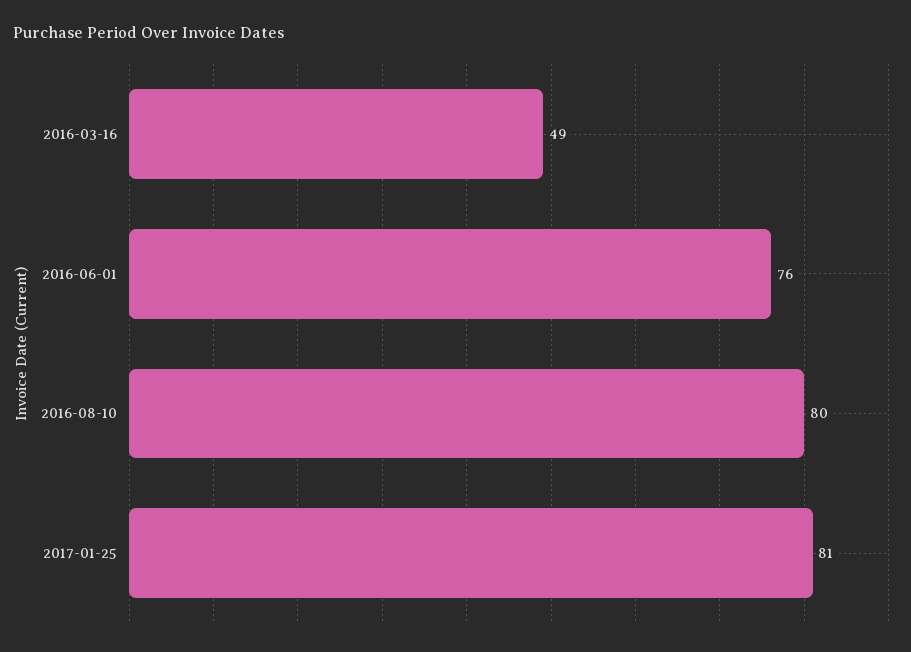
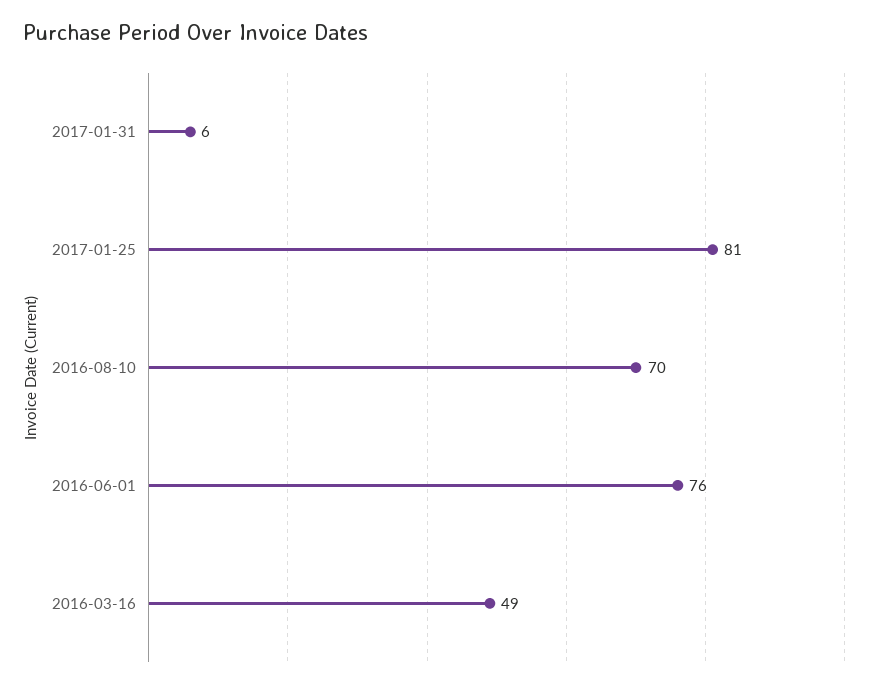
2016-08-10: 80 -> 70
2017-01-31: none -> 6

